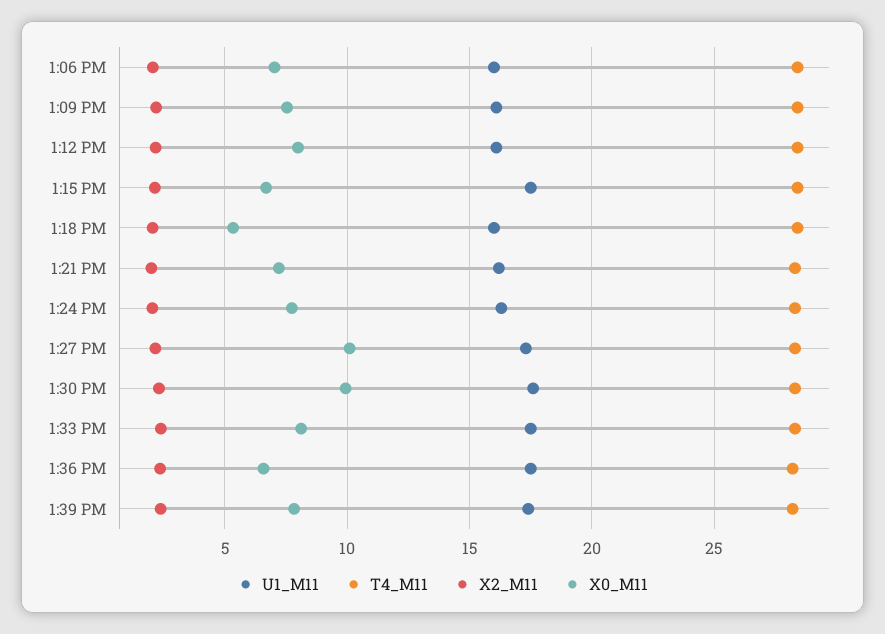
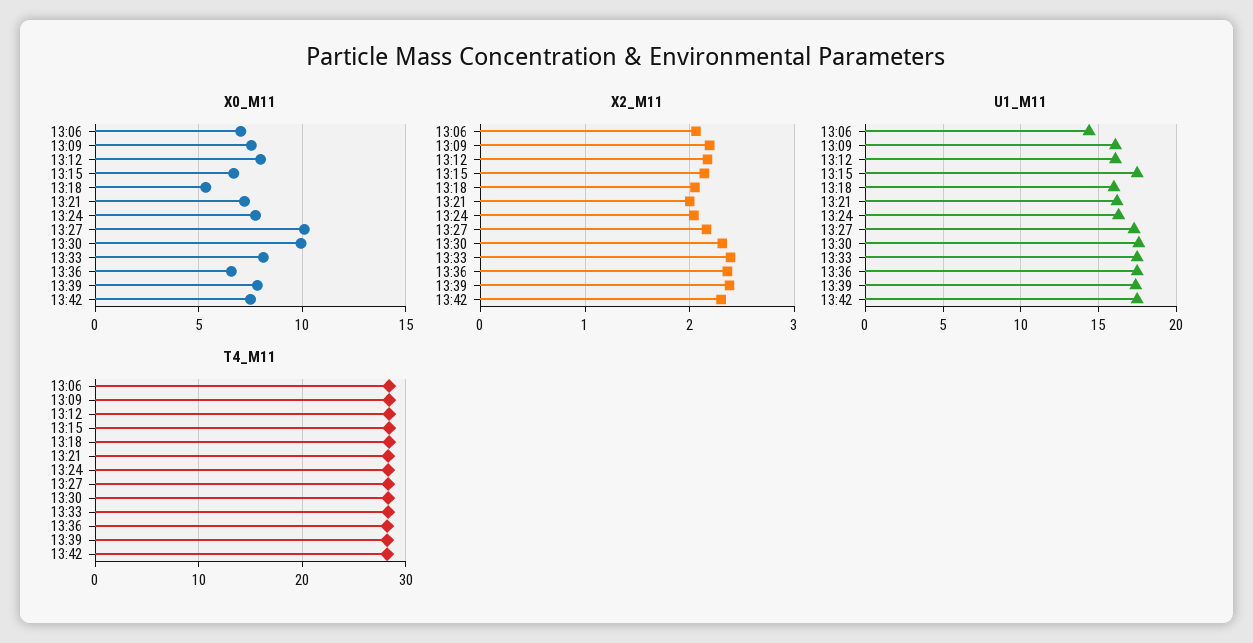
U1_M11, 1:06 PM: 16 -> 14.5
X0_M11, 13:42: none -> 7.5
X2_M11, 13:42: none -> 2.3
U1_M11, 13:42: none -> 17.5
T4_M11, 13:42: none -> 28

